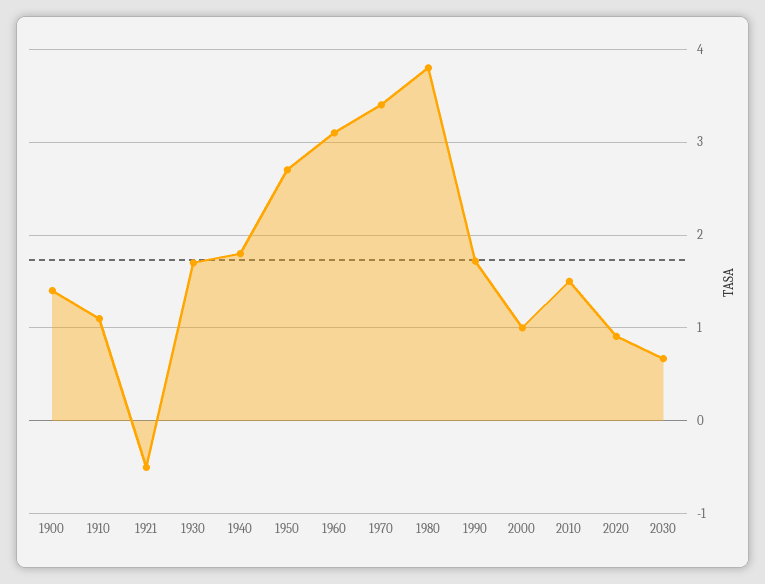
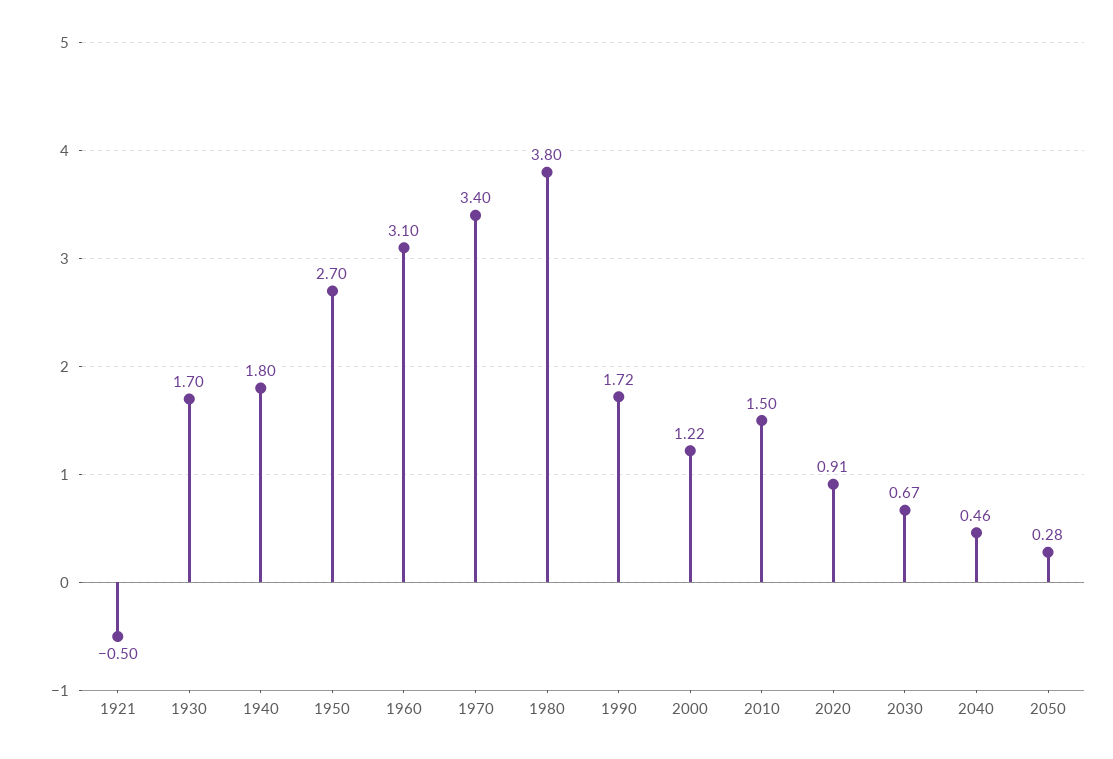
1900: 1.4 -> none
1910: 1.1 -> none
2000: 1 -> 1.22
2040: none -> 0.46
2050: none -> 0.28

